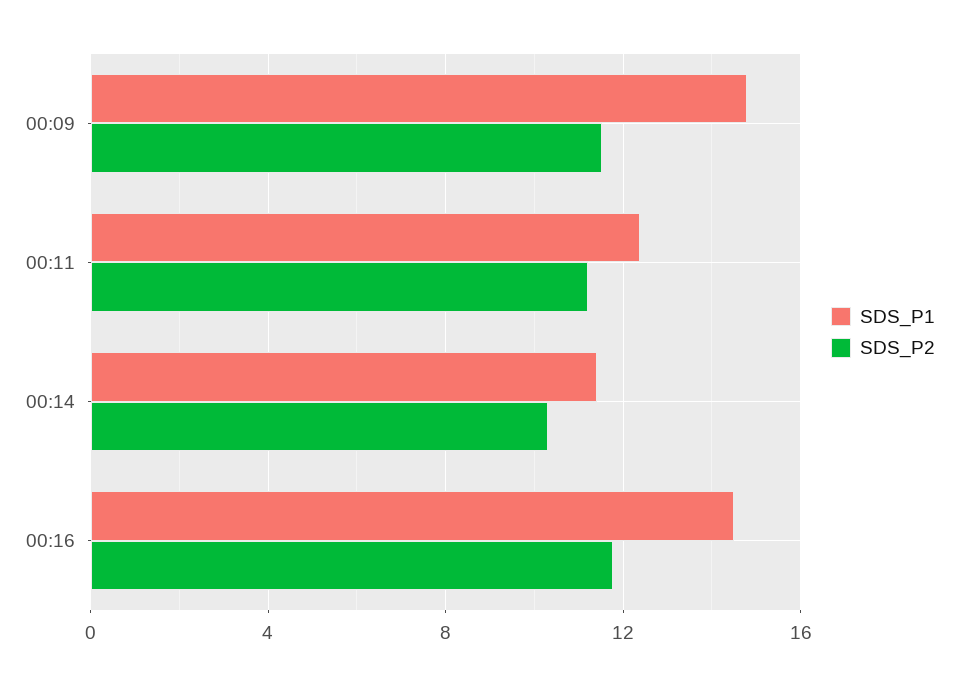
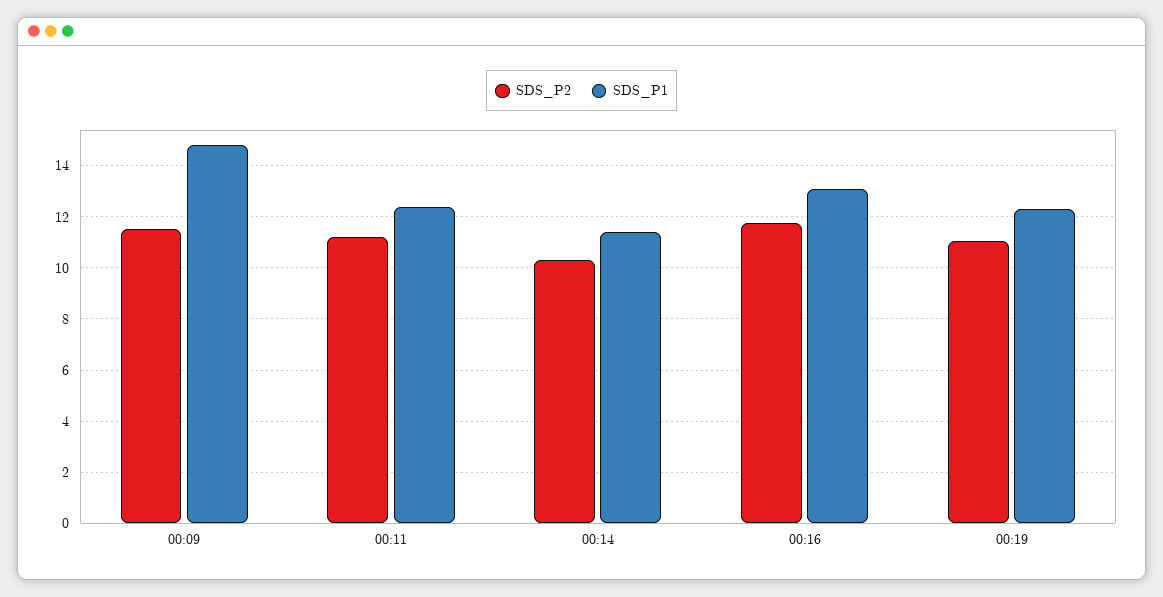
SDS_P1, 00:16: 14.5 -> 13
SDS_P2, 00:19: none -> 11
SDS_P1, 00:19: none -> 12.25

